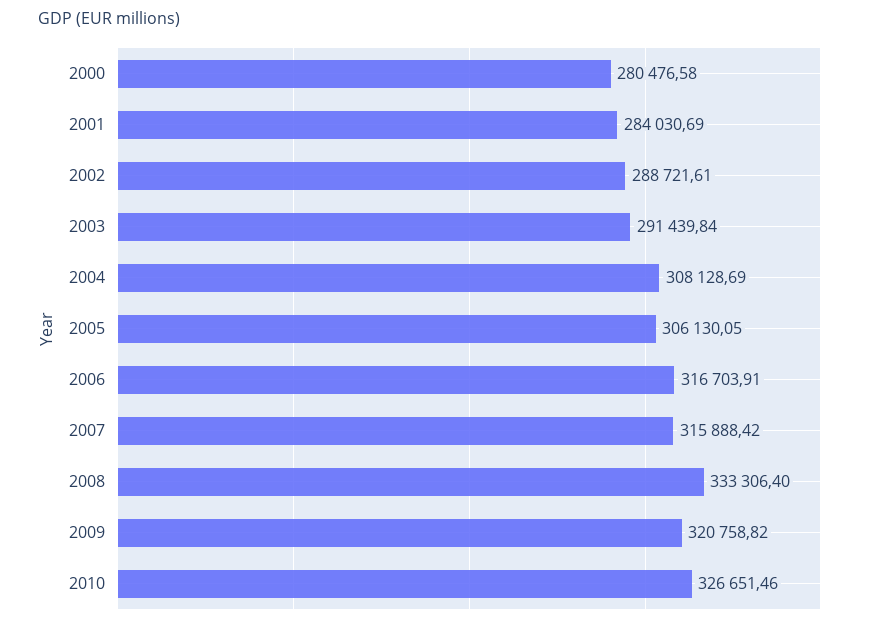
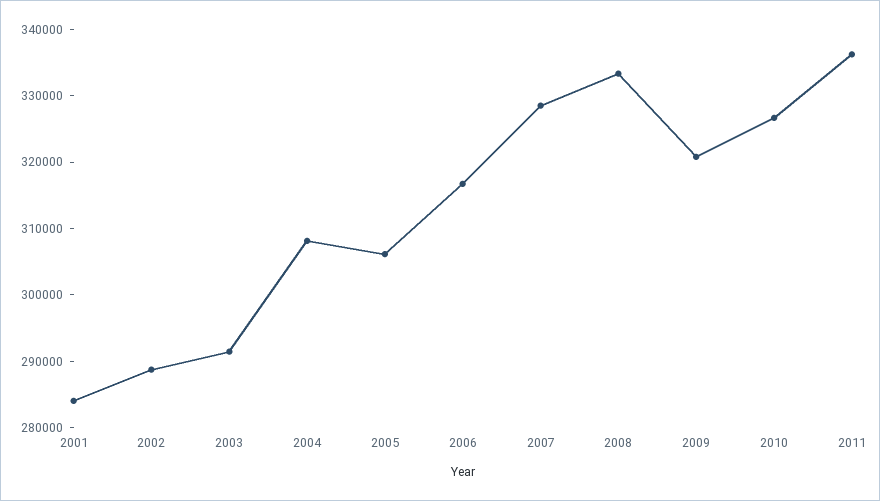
2000: 280476.58 -> none
2007: 315888.42 -> 328000
2011: none -> 336000

